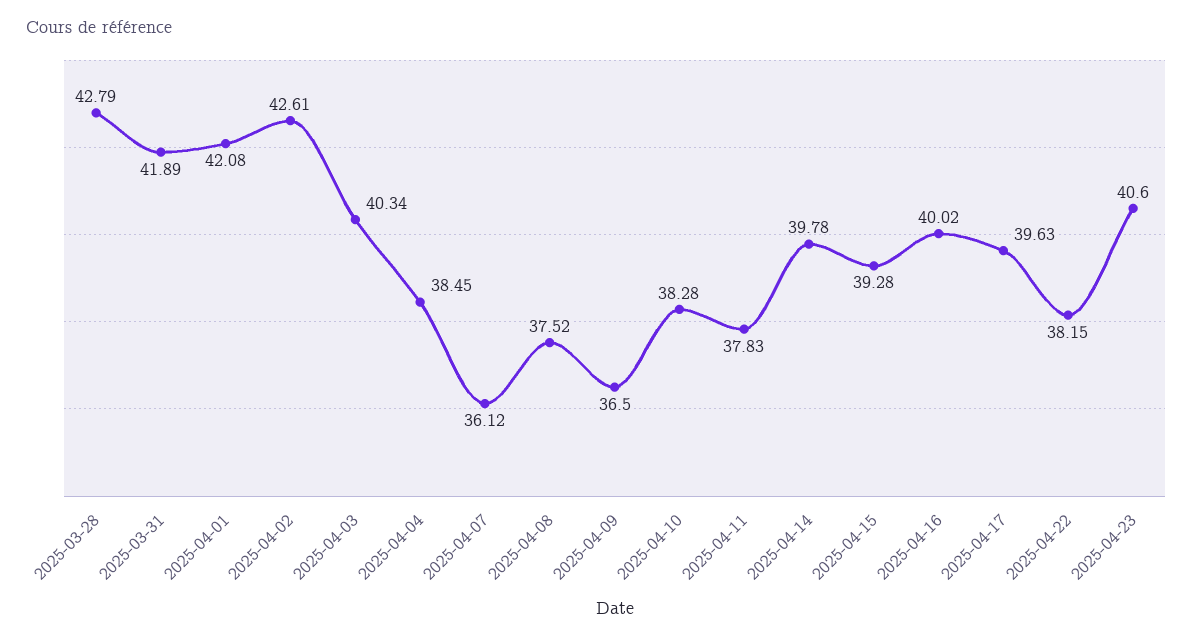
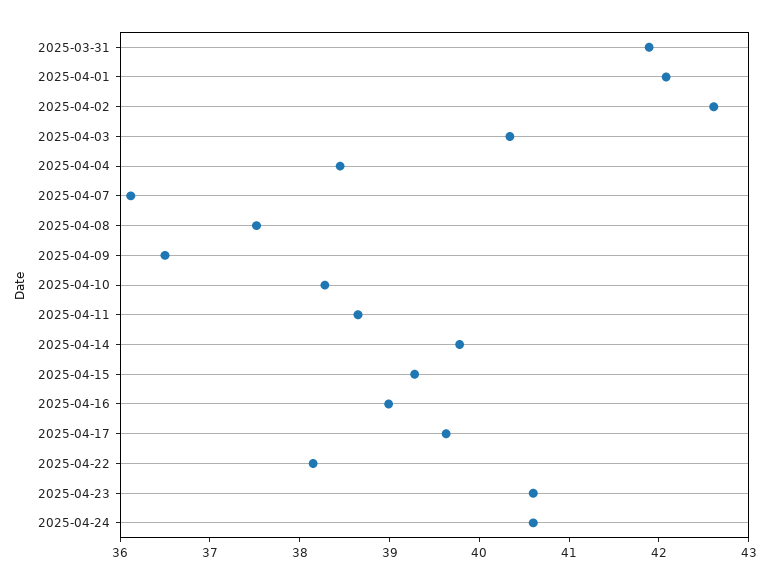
2025-03-28: 42.79 -> none
2025-04-11: 37.83 -> 38.6
2025-04-16: 40.02 -> 39
2025-04-24: none -> 40.6

